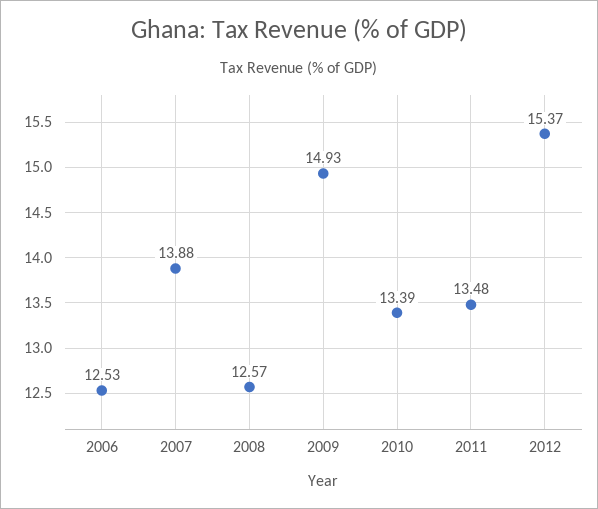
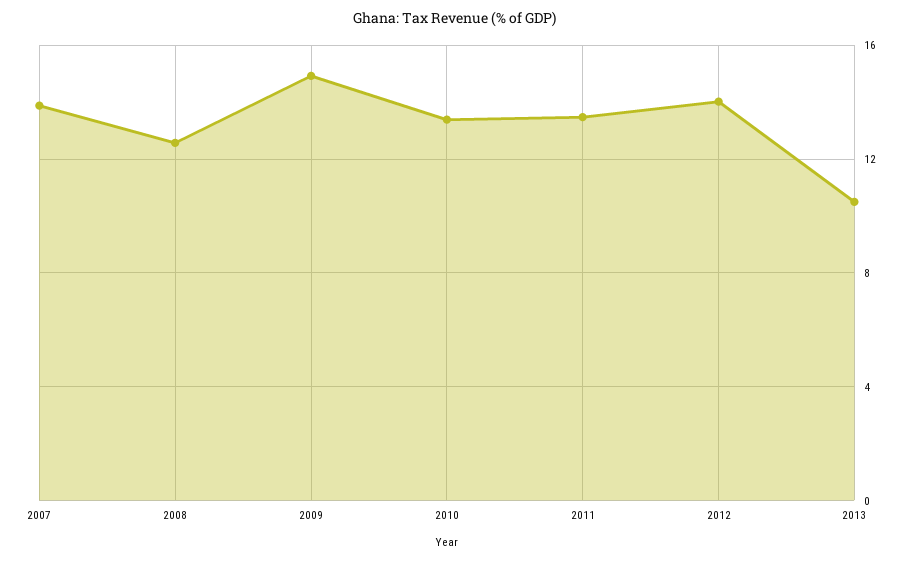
2006: 12.53 -> none
2012: 15.37 -> 14
2013: none -> 10.5

